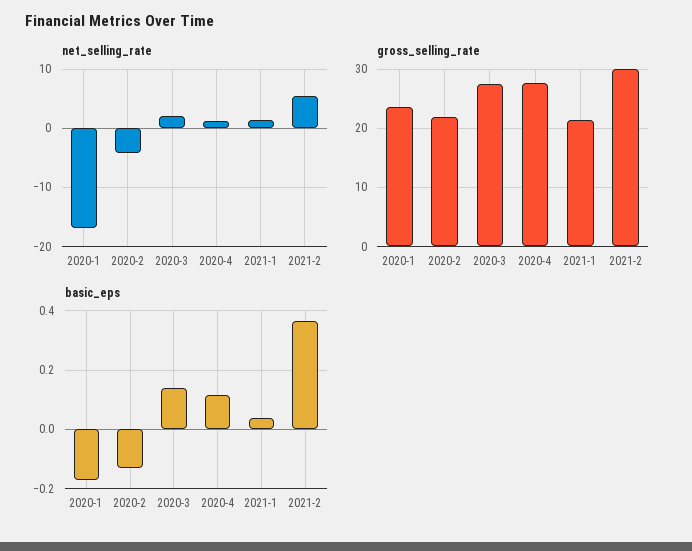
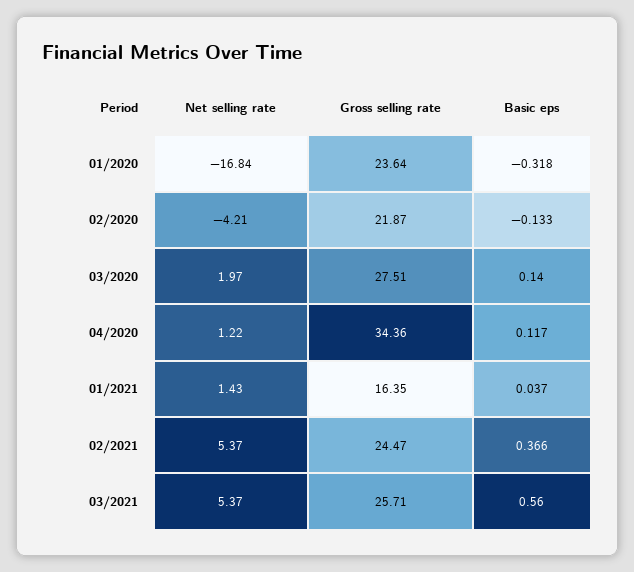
gross_selling_rate, 2020-4: 28 -> 34.36
gross_selling_rate, 2021-1: 22 -> 16.35
gross_selling_rate, 2021-2: 30 -> 24.47
basic_eps, 2020-1: -0.175 -> -0.318
net_selling_rate, 03/2021: none -> 5.37
gross_selling_rate, 03/2021: none -> 25.71
basic_eps, 03/2021: none -> 0.56

